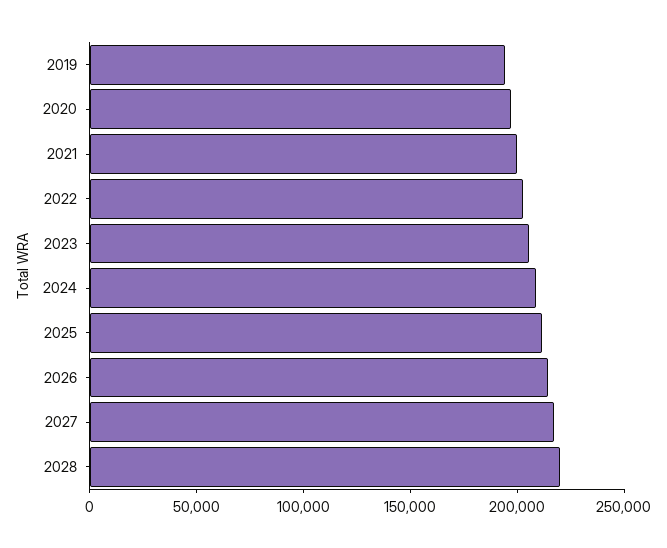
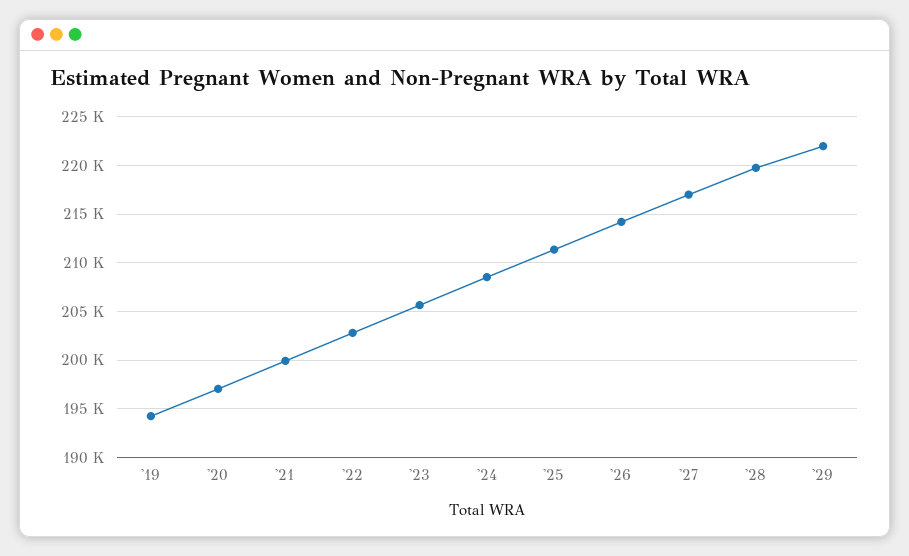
'29: none -> 222000

